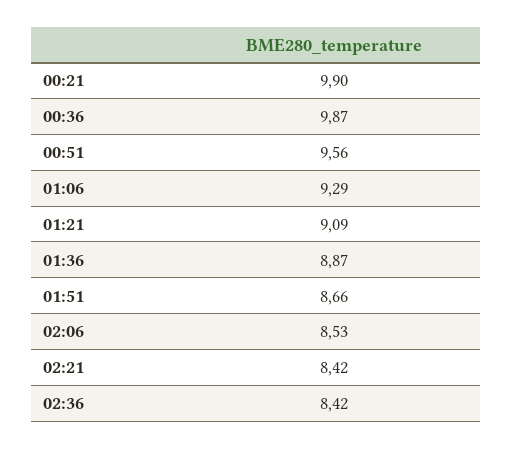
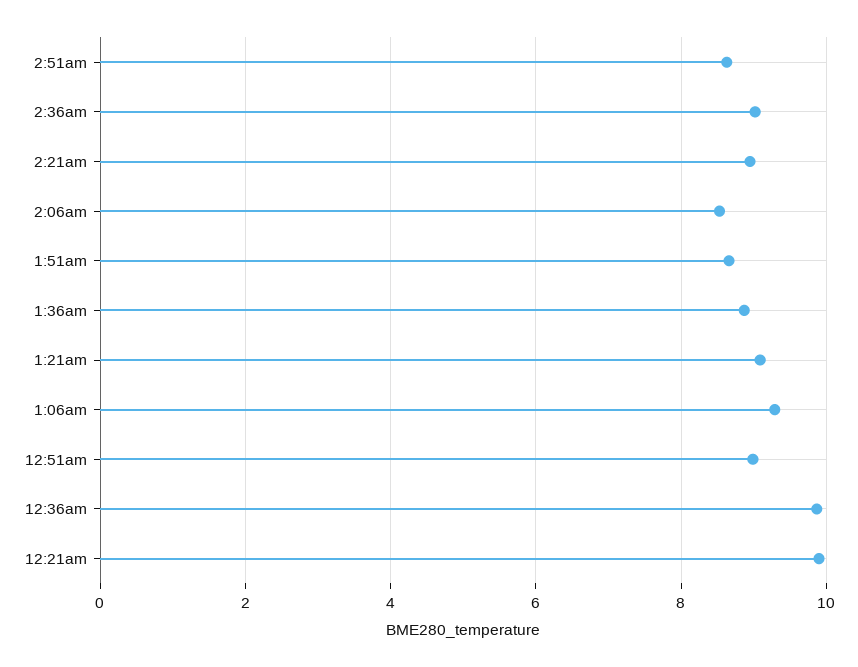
00:51: 9.56 -> 9
02:21: 8.42 -> 9
02:36: 8.42 -> 9
2:51am: none -> 8.6

